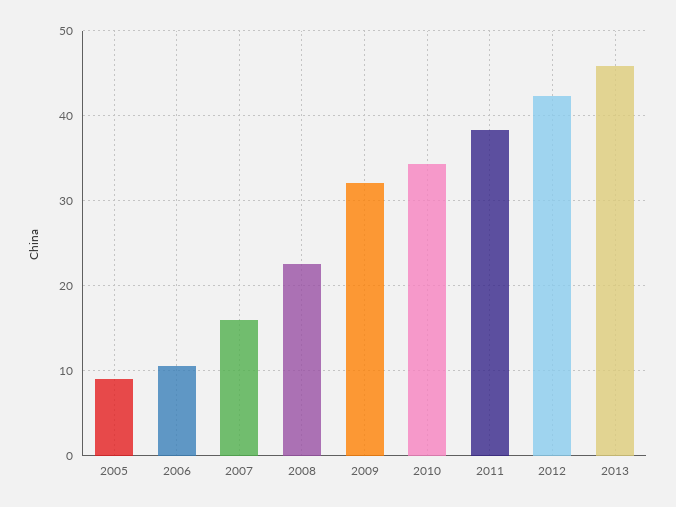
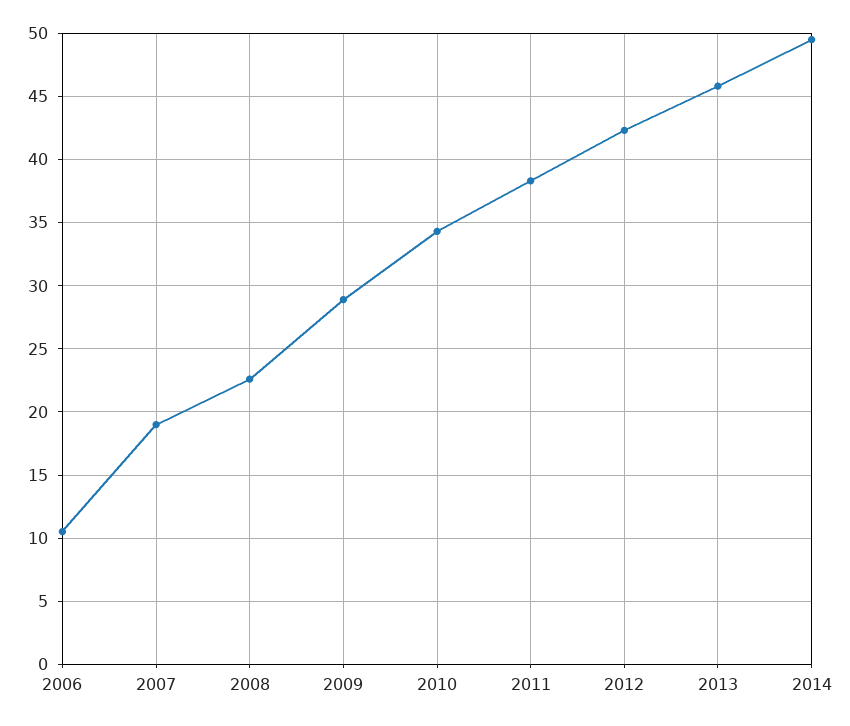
2005: 9 -> none
2007: 16 -> 19
2009: 32 -> 29
2014: none -> 49.5

